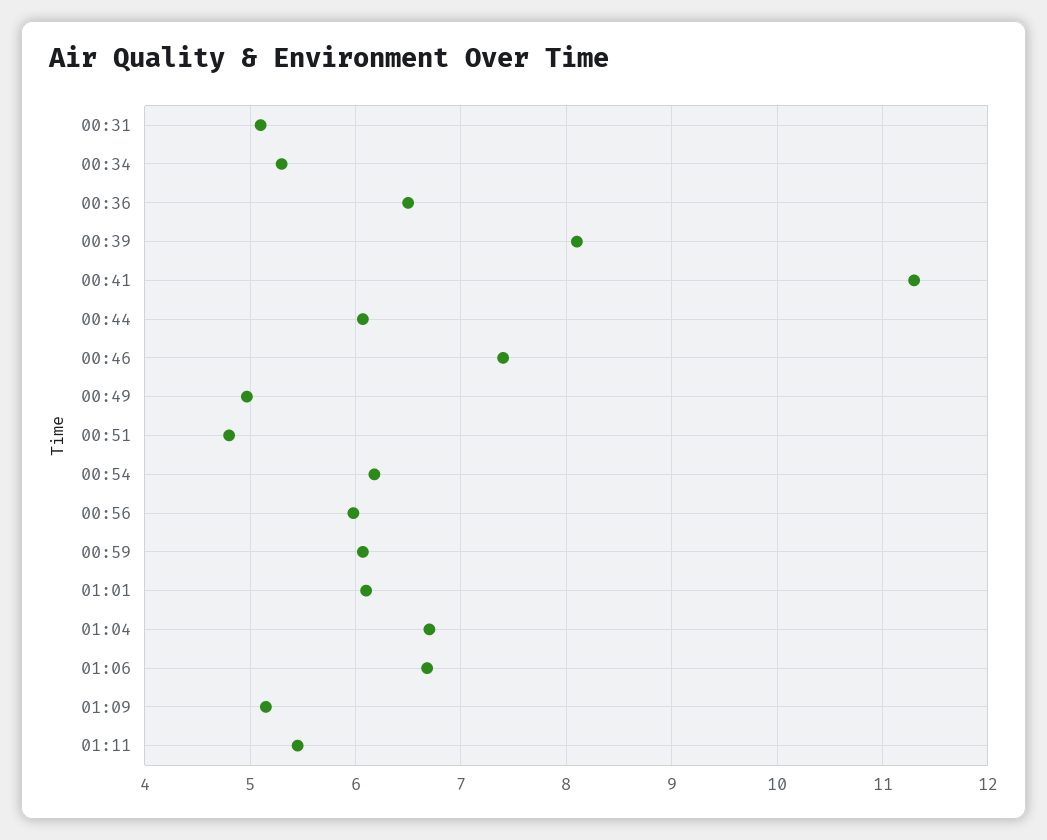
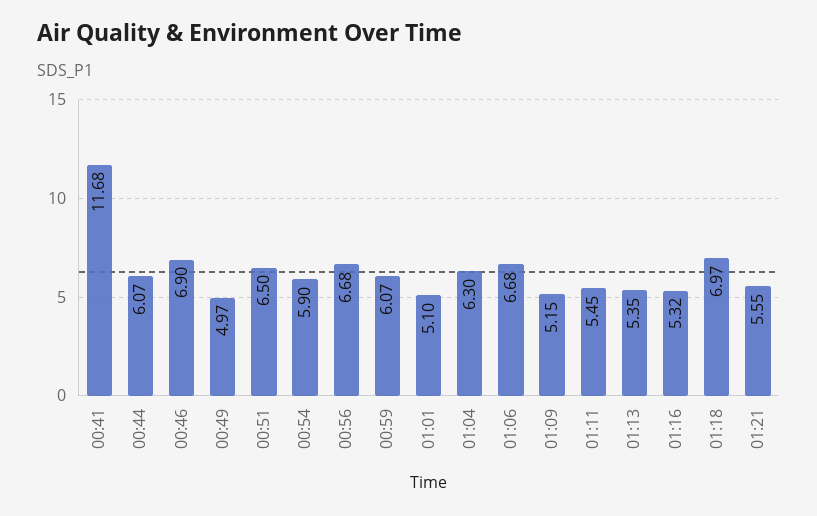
00:31: 5.1 -> none
00:34: 5.3 -> none
00:36: 6.5 -> none
00:39: 8.1 -> none
00:41: 11.3 -> 11.68
00:46: 7.4 -> 6.9
00:51: 4.8 -> 6.5
00:54: 6.2 -> 5.9
00:56: 6 -> 6.68
01:01: 6.1 -> 5.1
01:04: 6.7 -> 6.3
01:13: none -> 5.35
01:16: none -> 5.32
01:18: none -> 6.97
01:21: none -> 5.55

